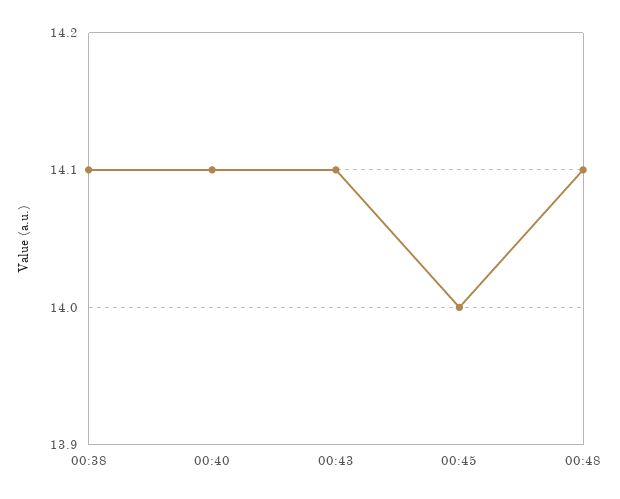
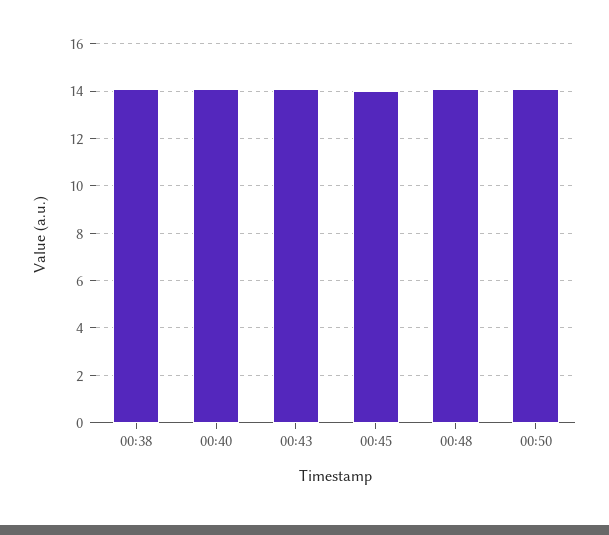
00:50: none -> 14

